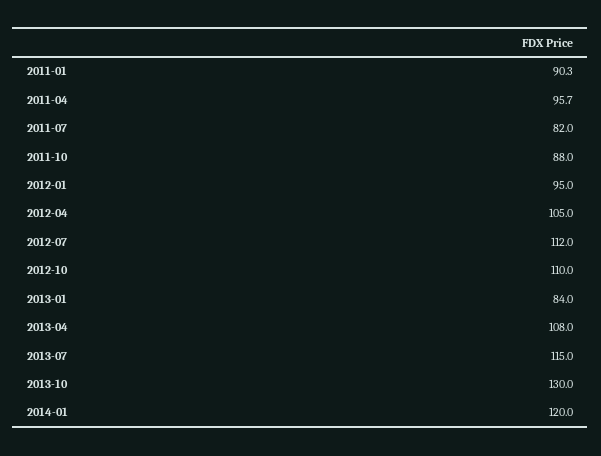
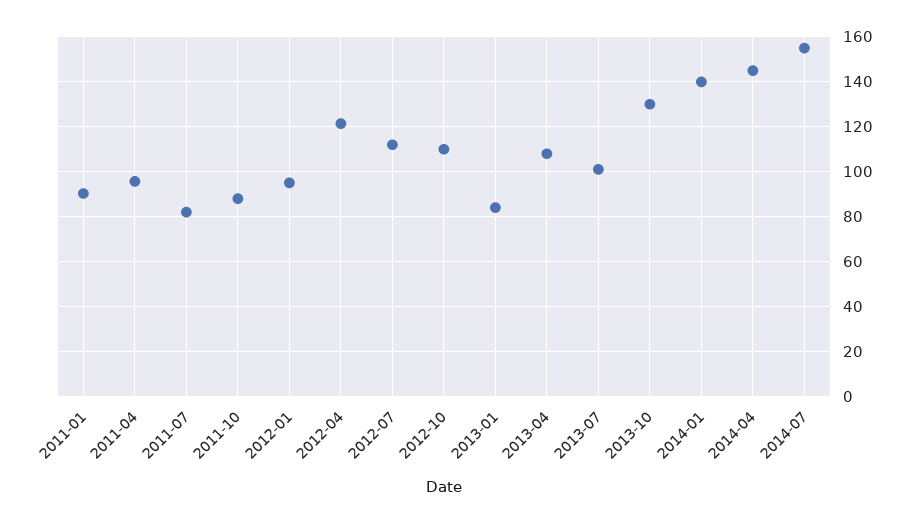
2012-04: 105 -> 120
2013-07: 115 -> 100
2014-01: 120 -> 140
2014-04: none -> 145
2014-07: none -> 155

